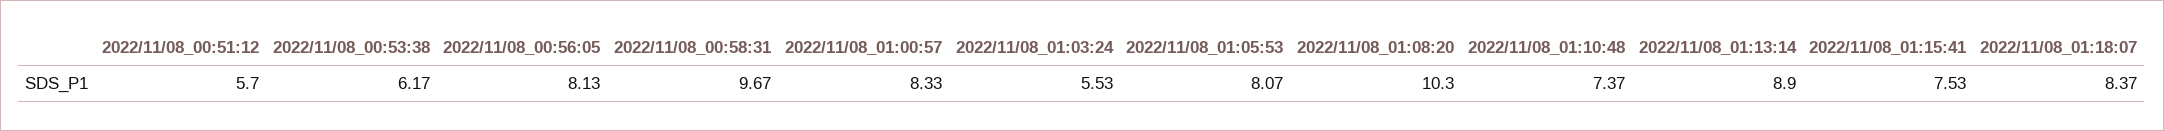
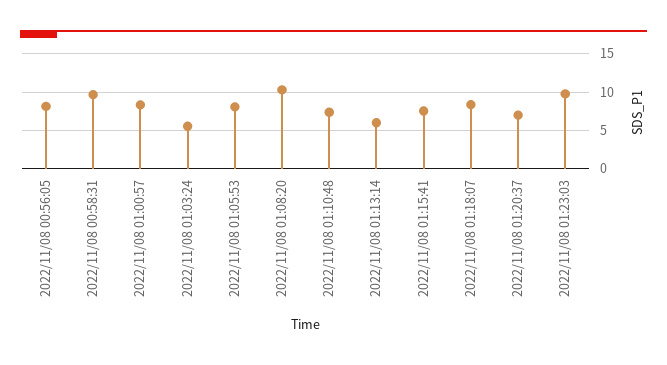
2022/11/08_00:51:12: 5.7 -> none
2022/11/08_00:53:38: 6.17 -> none
2022/11/08_01:13:14: 8.9 -> 6
2022/11/08 01:20:37: none -> 7
2022/11/08 01:23:03: none -> 10

